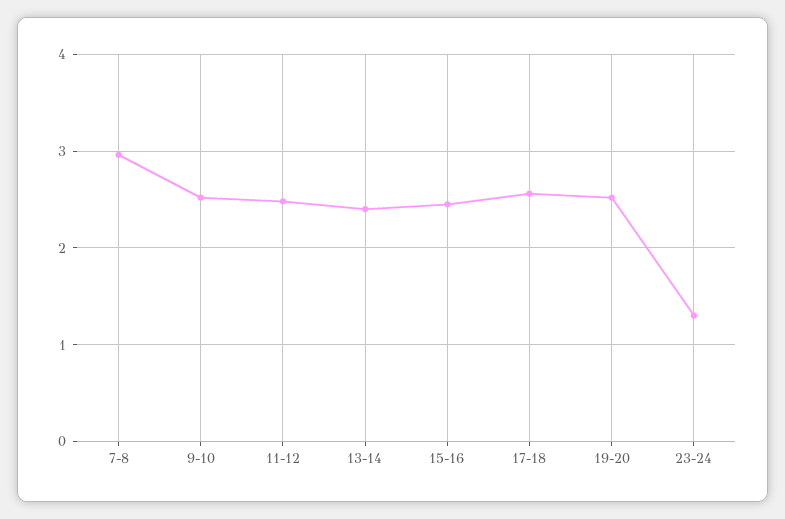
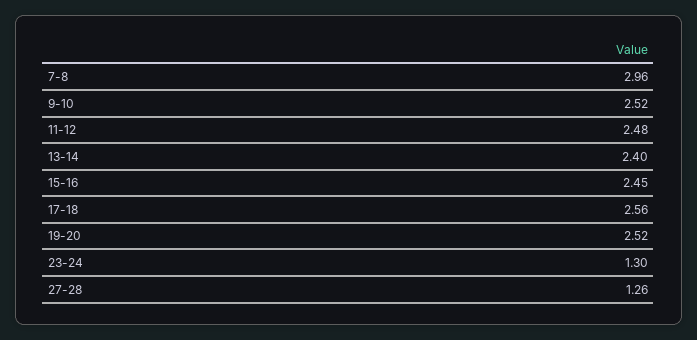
27-28: none -> 1.26

